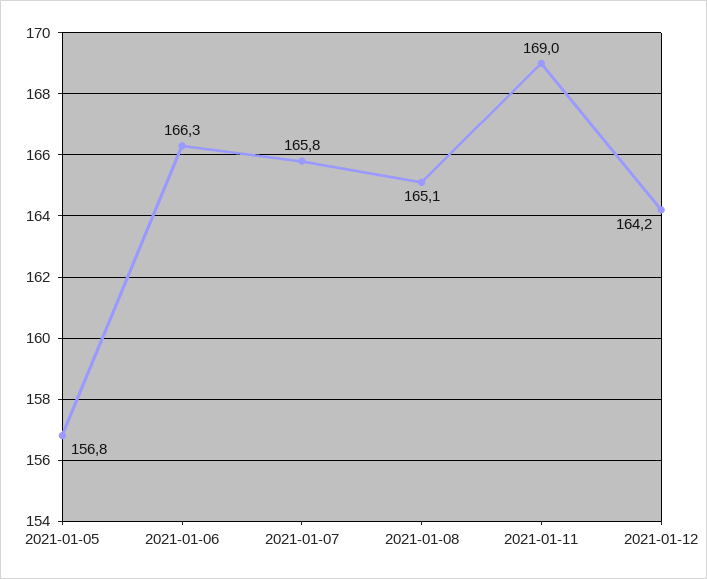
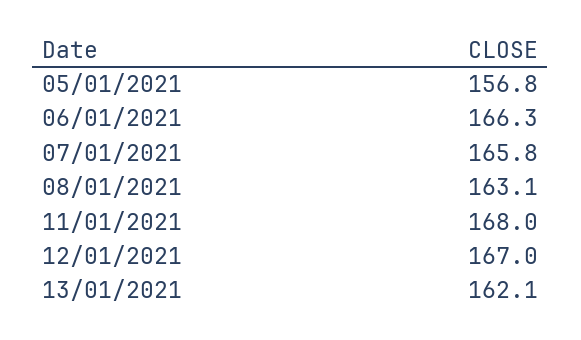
2021-01-08: 165.1 -> 163.1
2021-01-11: 169 -> 168
2021-01-12: 164.2 -> 167
13/01/2021: none -> 162.1

